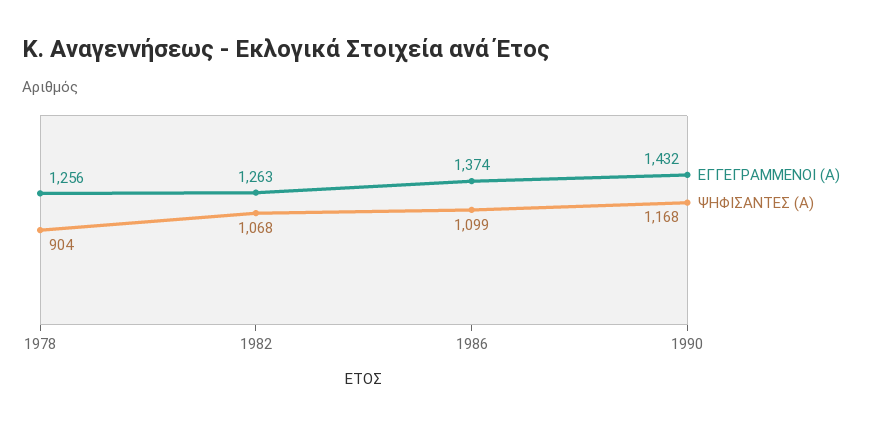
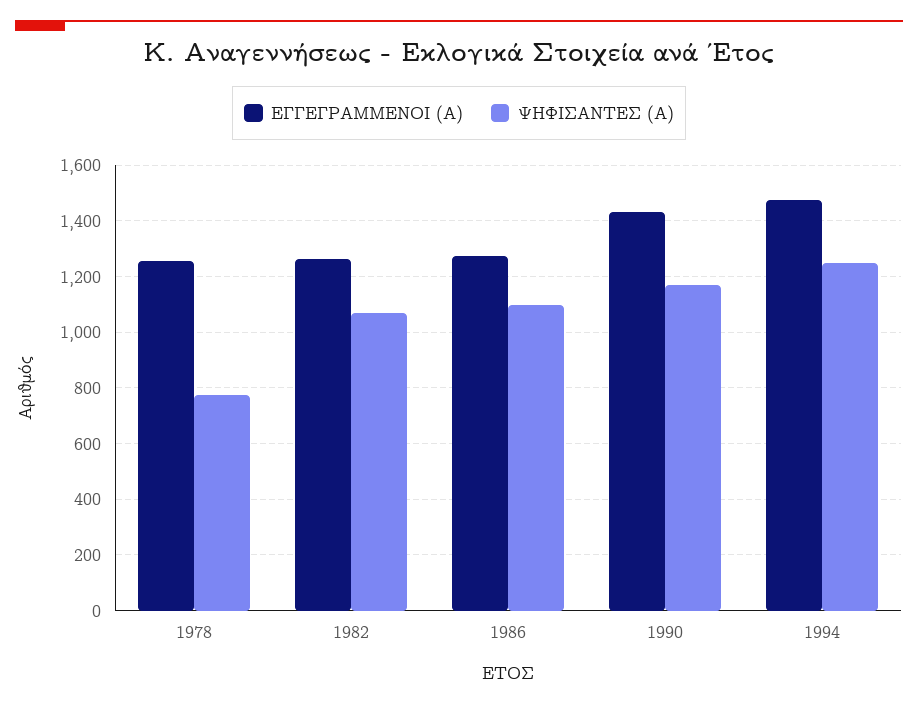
ΨΗΦΙΣΑΝΤΕΣ (Α), 1978: 904 -> 775
ΕΓΓΕΓΡΑΜΜΕΝΟΙ (Α), 1986: 1374 -> 1275
ΕΓΓΕΓΡΑΜΜΕΝΟΙ (Α), 1994: none -> 1475
ΨΗΦΙΣΑΝΤΕΣ (Α), 1994: none -> 1250

